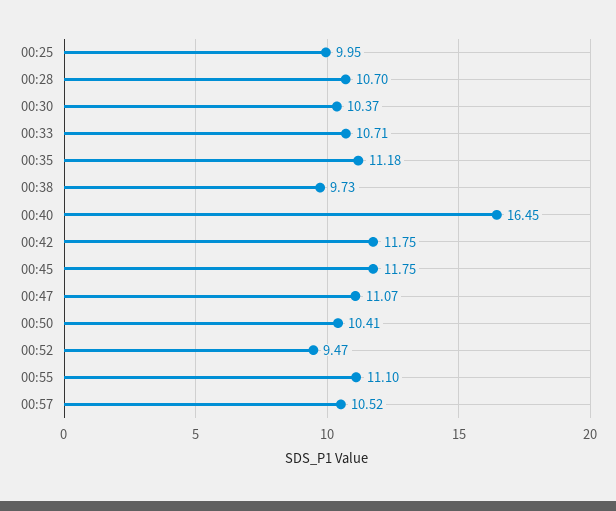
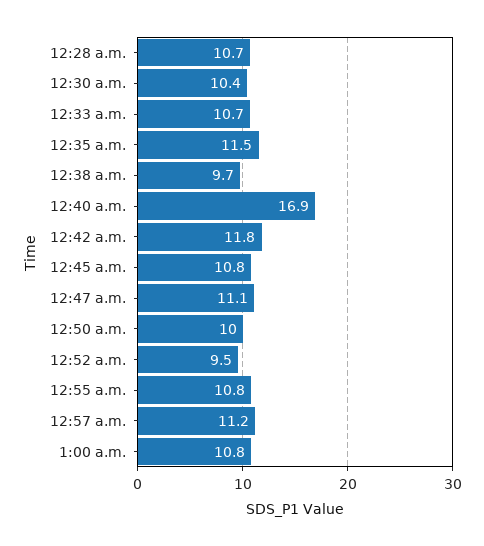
00:25: 9.95 -> none
00:35: 11.18 -> 11.5
00:40: 16.45 -> 16.9
00:45: 11.75 -> 10.8
00:50: 10.41 -> 10
00:55: 11.1 -> 10.8
00:57: 10.52 -> 11.2
1:00 a.m.: none -> 10.8

